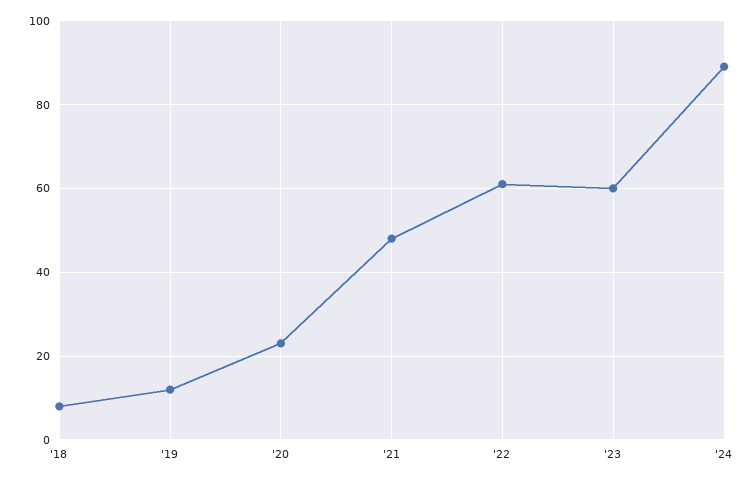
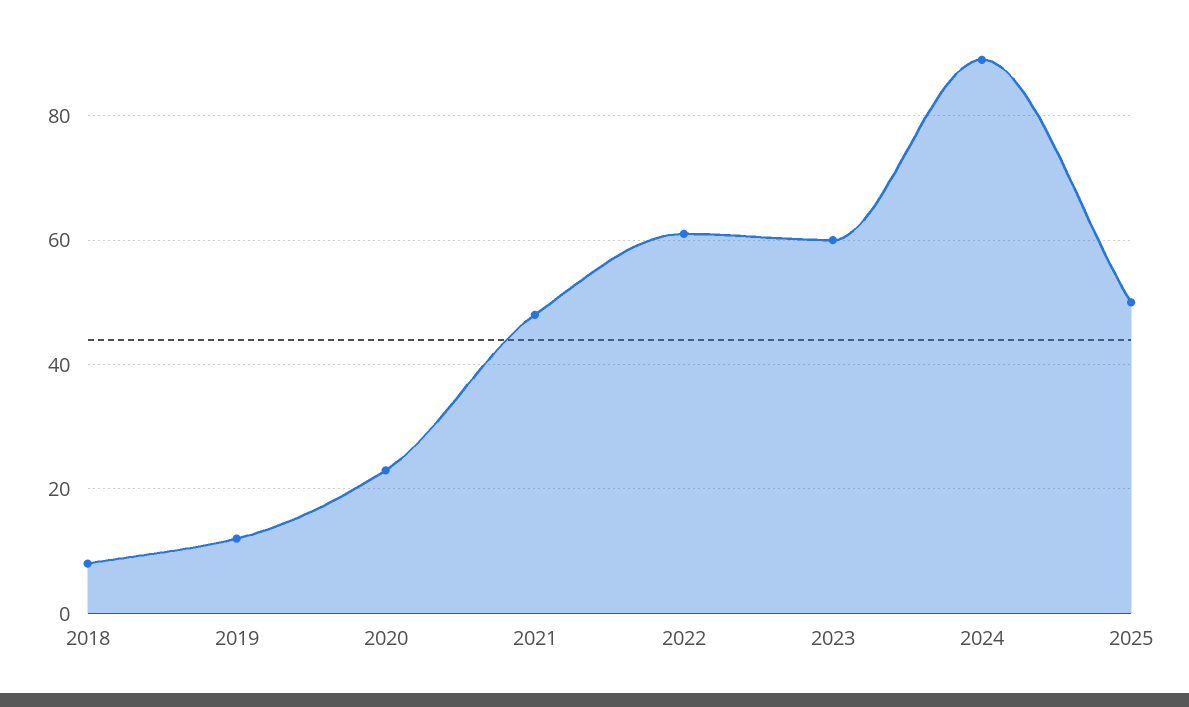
2025: none -> 50

